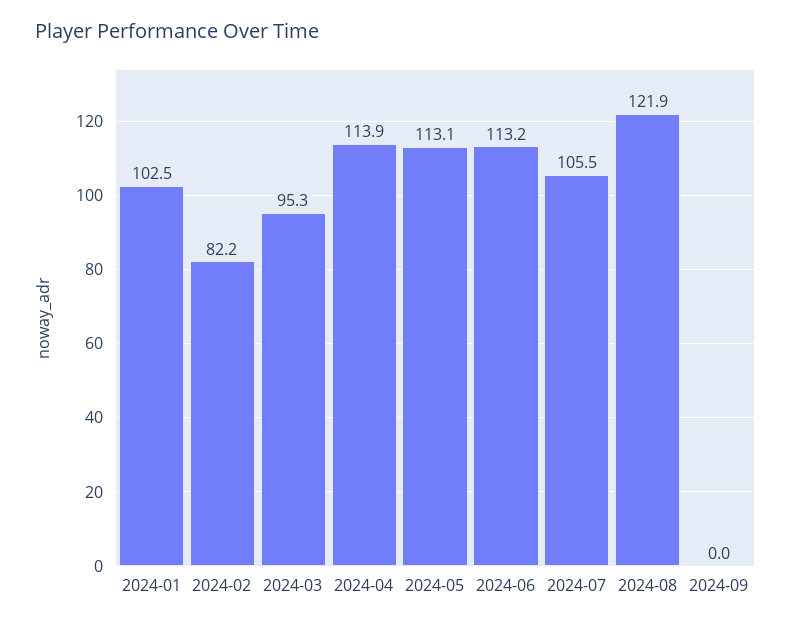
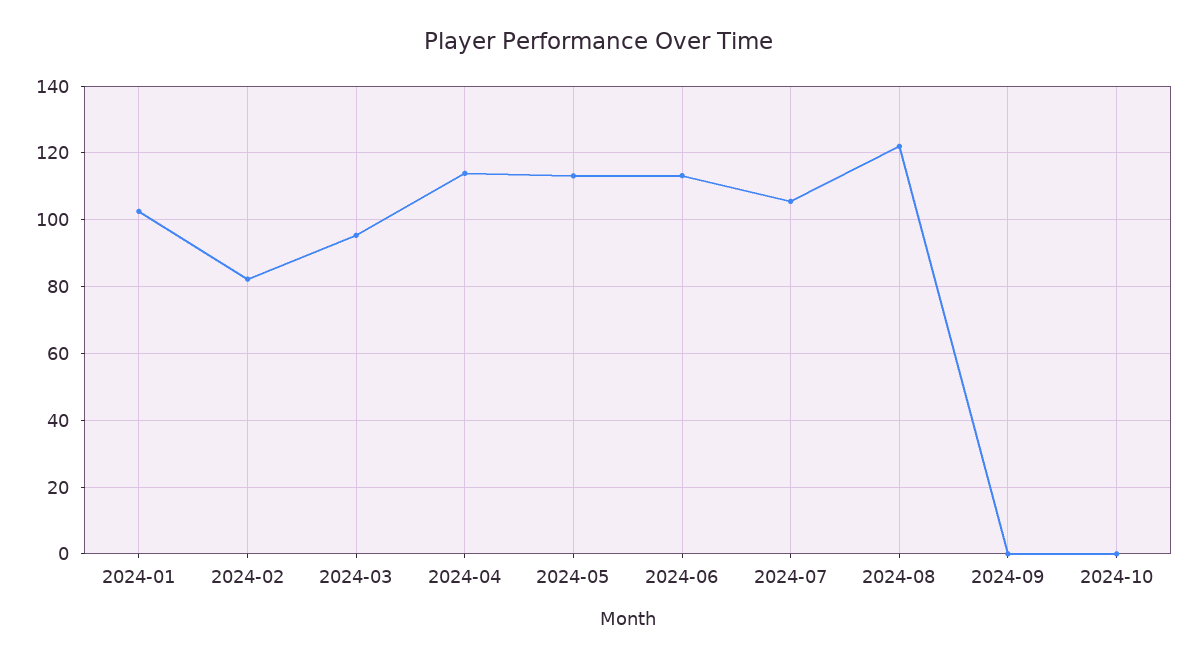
2024-10: none -> 0

